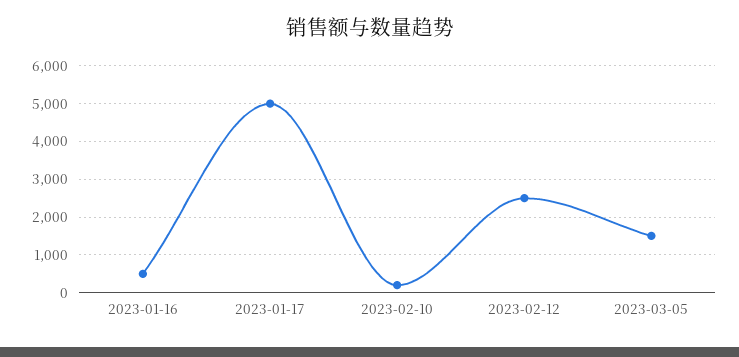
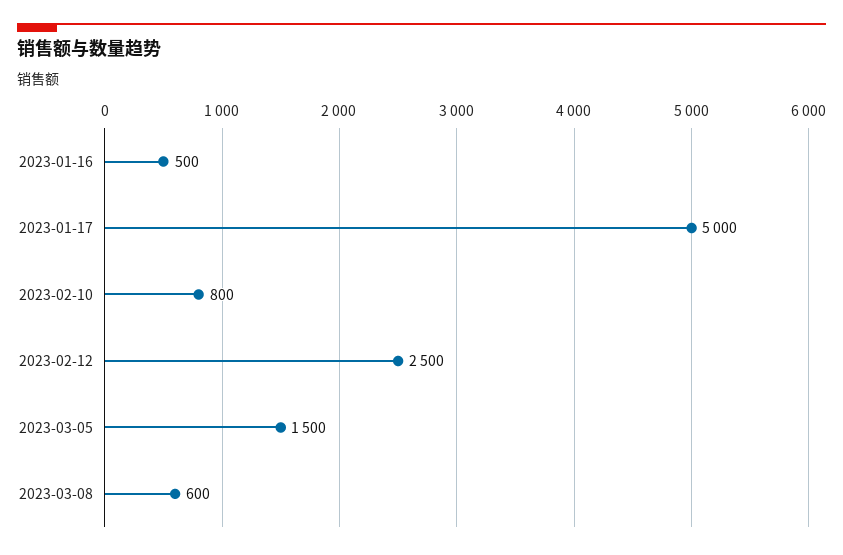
2023-02-10: 200 -> 800
2023-03-08: none -> 600

